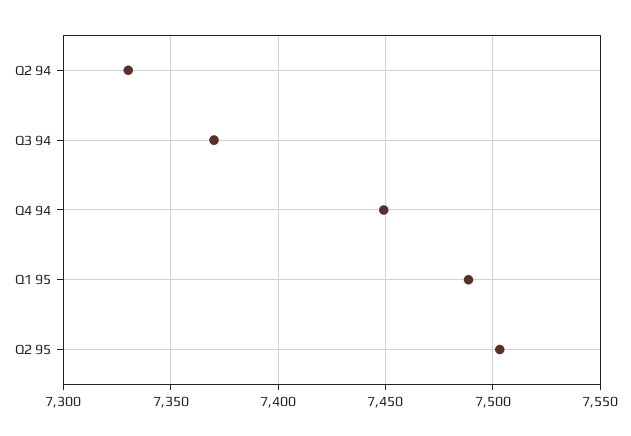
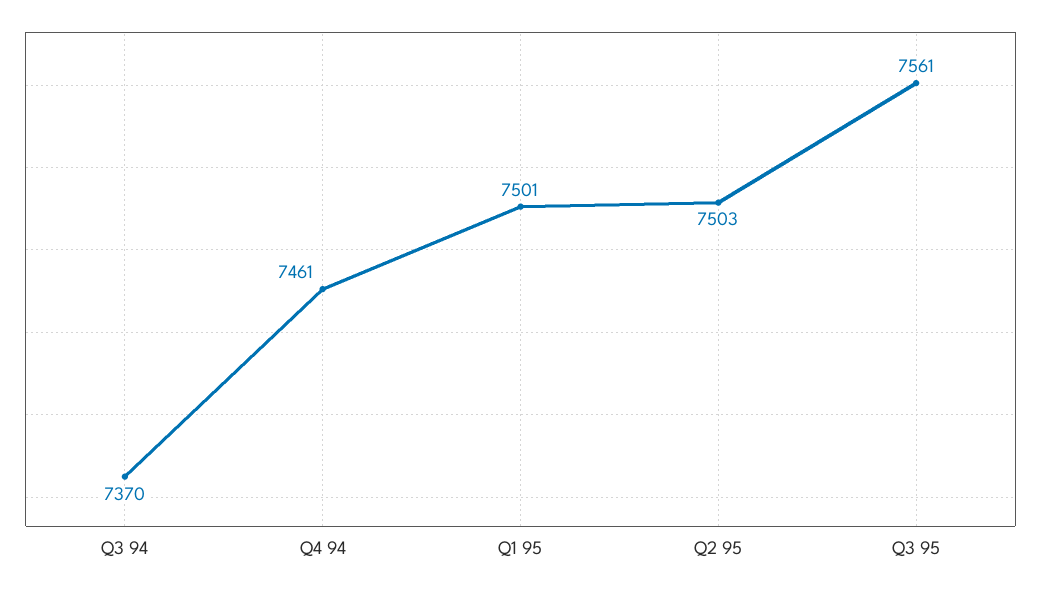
Q2 94: 7330 -> none
Q4 94: 7450 -> 7461
Q1 95: 7490 -> 7501
Q3 95: none -> 7561

